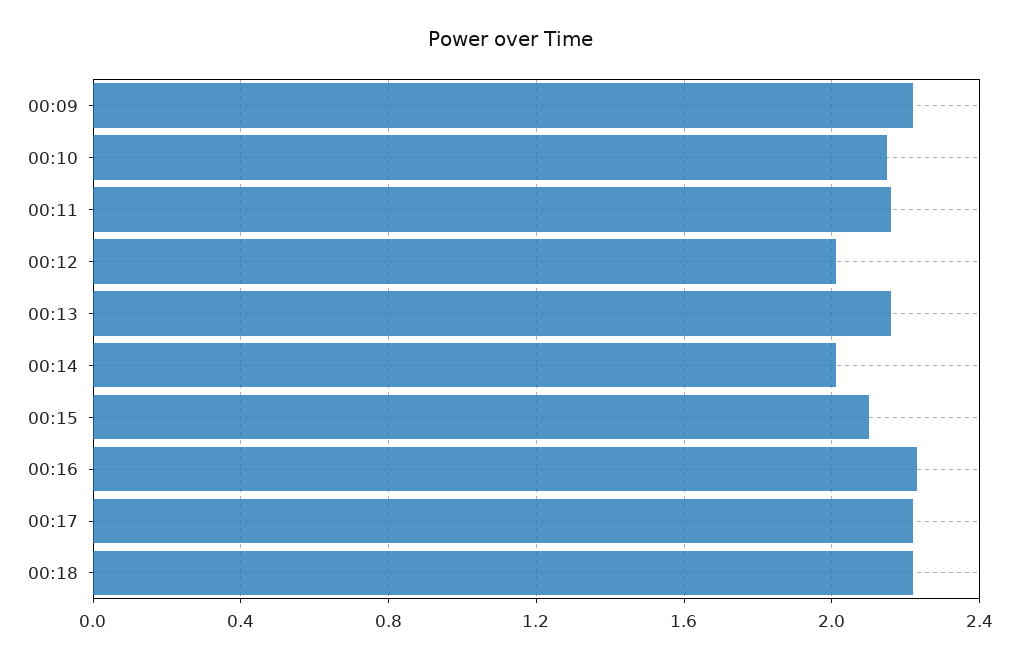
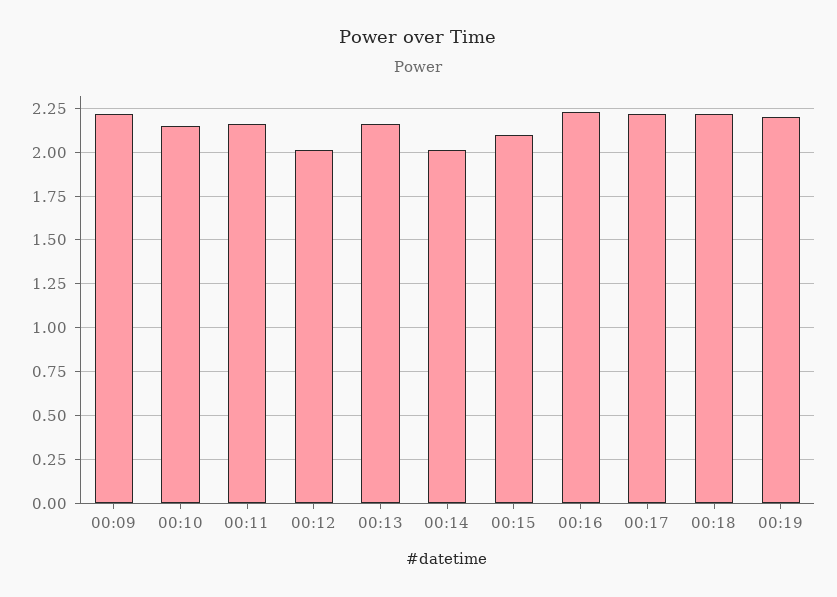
00:19: none -> 2.2

